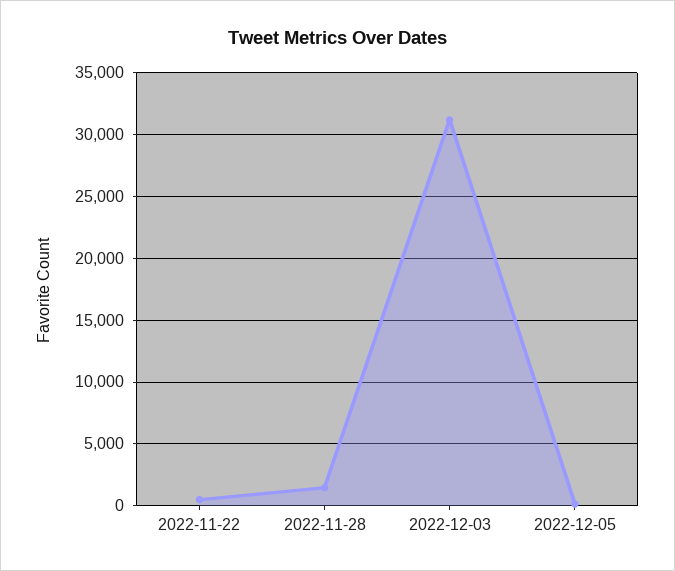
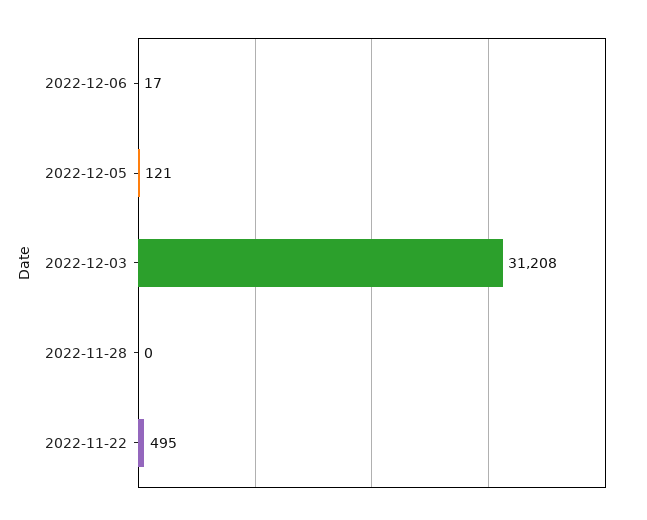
2022-11-28: 1500 -> 0
2022-12-06: none -> 17

